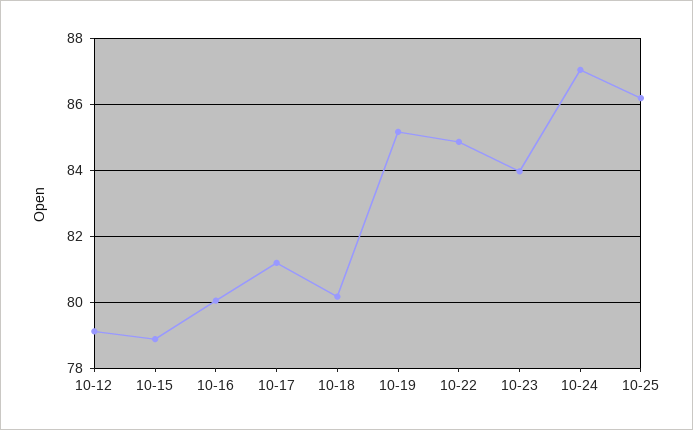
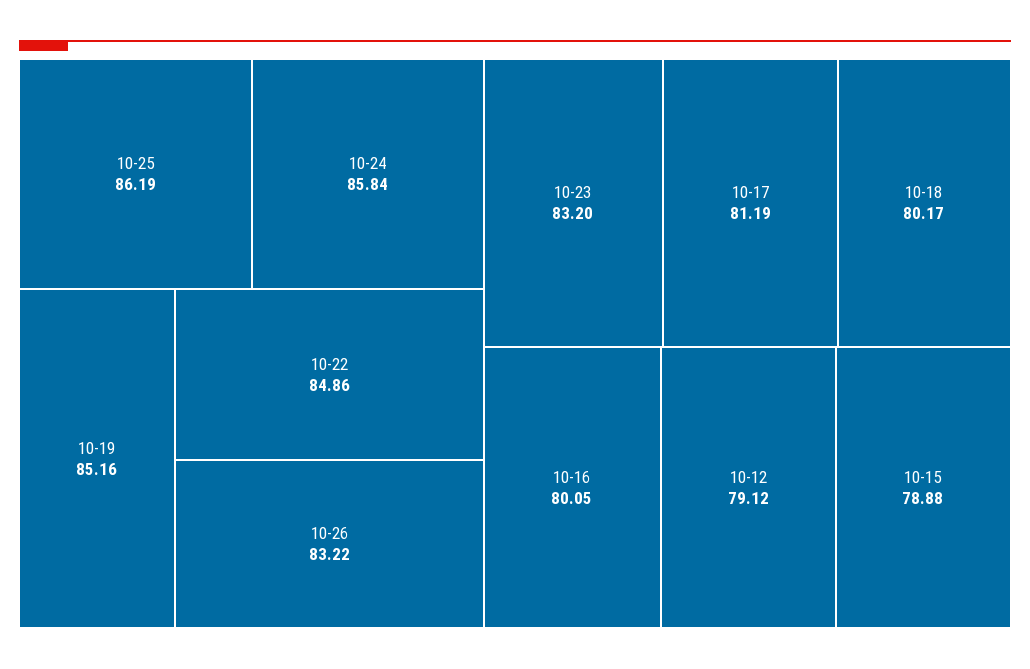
10-23: 84 -> 83.2
10-24: 87 -> 85.84
10-26: none -> 83.22

